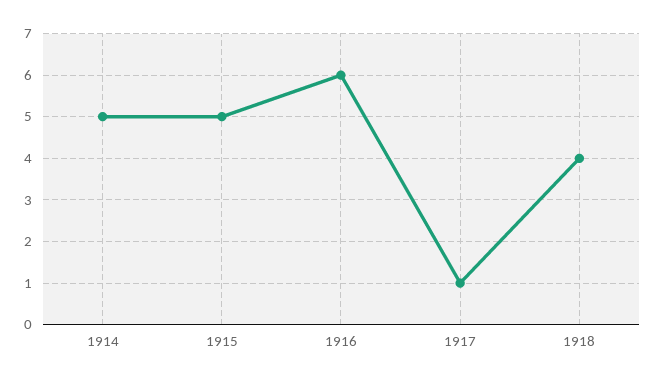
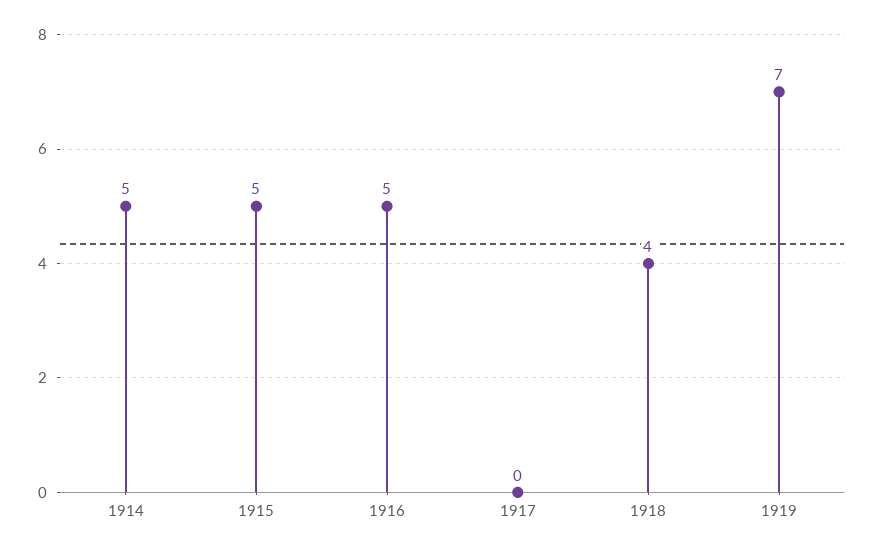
1916: 6 -> 5
1917: 1 -> 0
1919: none -> 7

